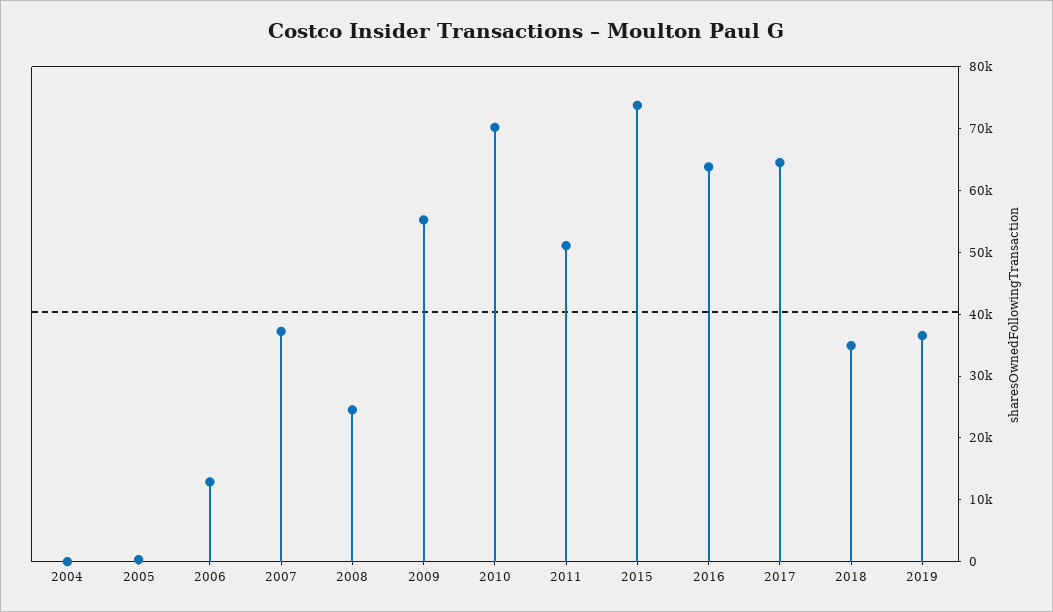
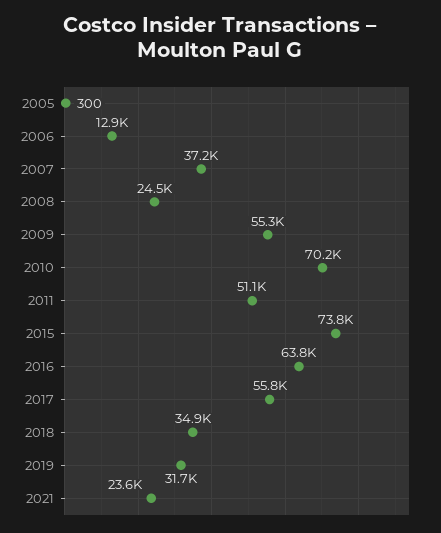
2004: 0 -> none
2017: 64000 -> 55800
2019: 36000 -> 31700
2021: none -> 23600

